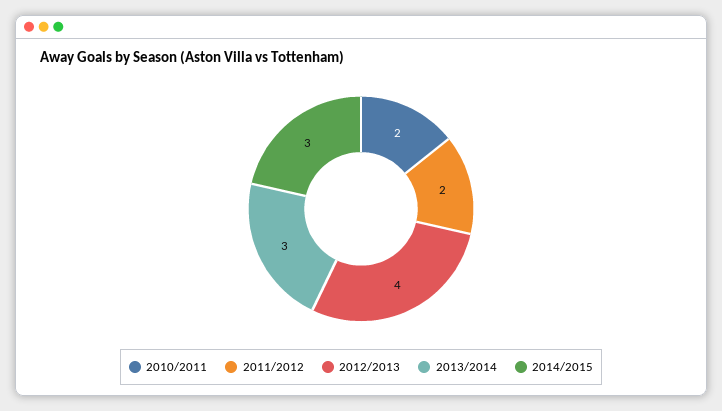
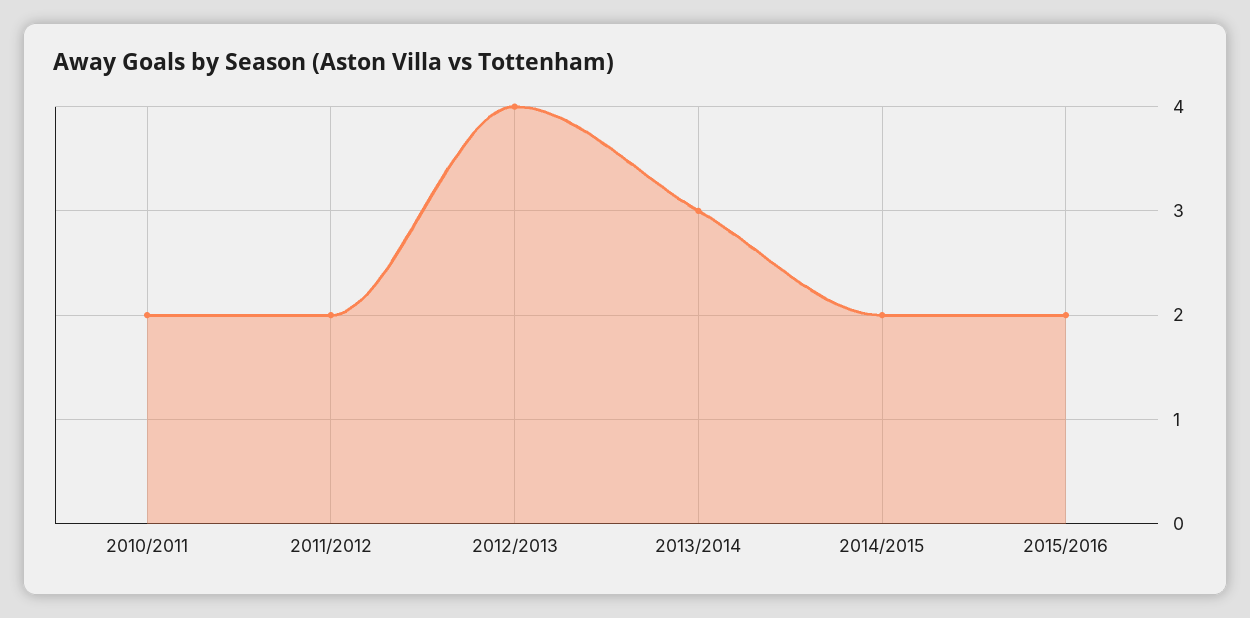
2014/2015: 3 -> 2
2015/2016: none -> 2

